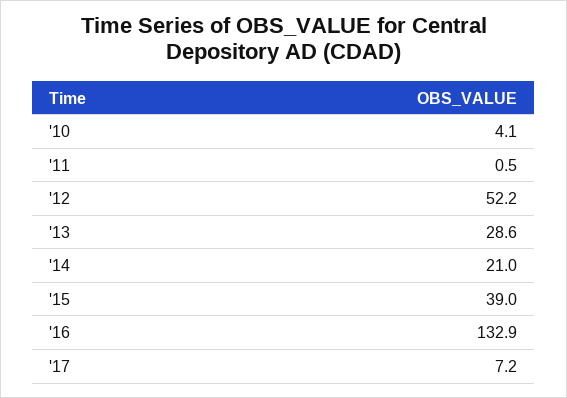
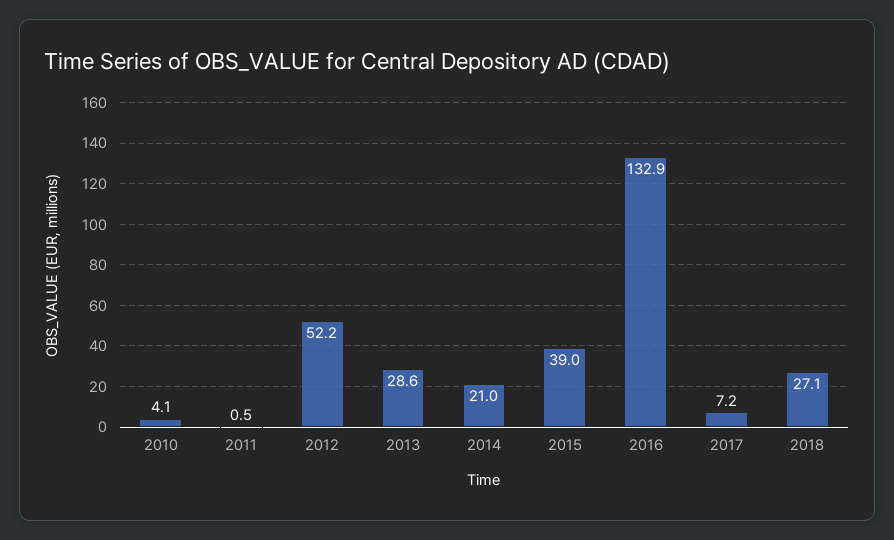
2018: none -> 27.1

